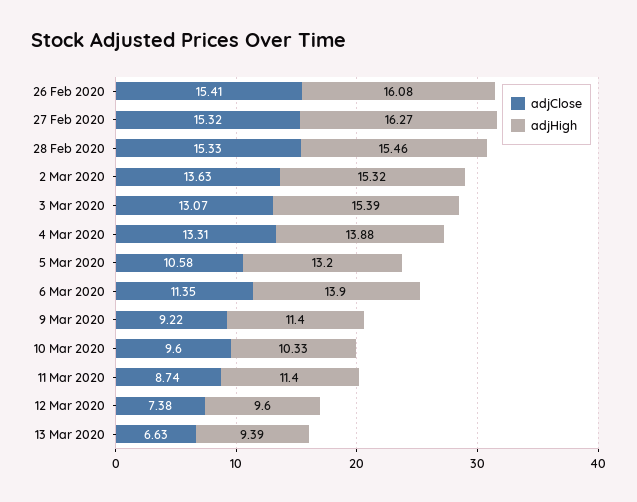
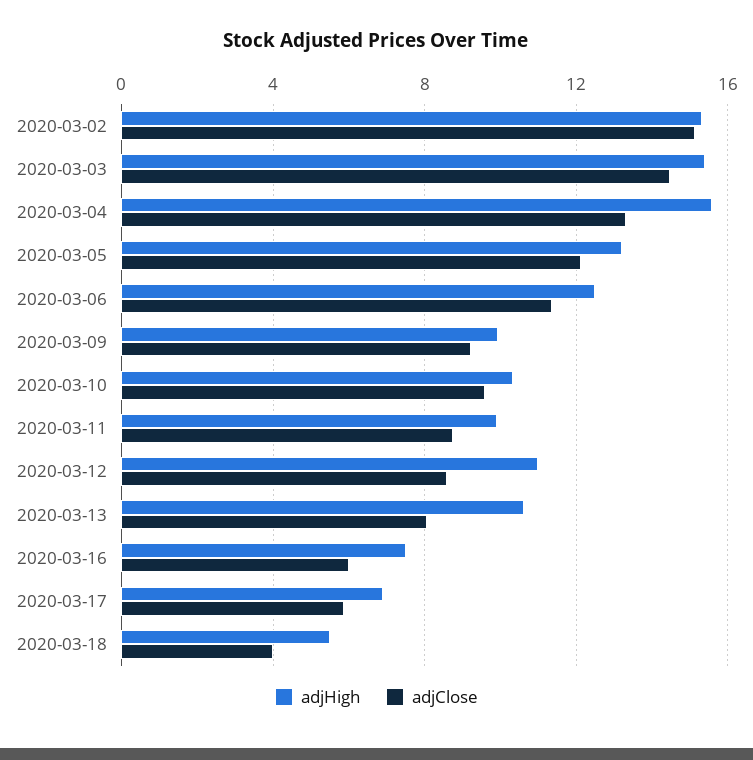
adjClose, 26 Feb 2020: 15.41 -> none
adjHigh, 26 Feb 2020: 16.08 -> none
adjClose, 27 Feb 2020: 15.32 -> none
adjHigh, 27 Feb 2020: 16.27 -> none
adjClose, 28 Feb 2020: 15.33 -> none
adjHigh, 28 Feb 2020: 15.46 -> none
adjClose, 2 Mar 2020: 13.63 -> 15
adjClose, 3 Mar 2020: 13.07 -> 14.5
adjHigh, 4 Mar 2020: 13.88 -> 15.5
adjClose, 5 Mar 2020: 10.58 -> 12
adjHigh, 6 Mar 2020: 13.9 -> 12.5
adjHigh, 9 Mar 2020: 11.4 -> 10
adjHigh, 11 Mar 2020: 11.4 -> 10
adjClose, 12 Mar 2020: 7.38 -> 8.5
adjHigh, 12 Mar 2020: 9.6 -> 11
adjClose, 13 Mar 2020: 6.63 -> 8
adjHigh, 13 Mar 2020: 9.39 -> 10.5
adjHigh, 2020-03-16: none -> 7.5
adjClose, 2020-03-16: none -> 6
adjHigh, 2020-03-17: none -> 7
adjClose, 2020-03-17: none -> 6
adjHigh, 2020-03-18: none -> 5.5
adjClose, 2020-03-18: none -> 4

